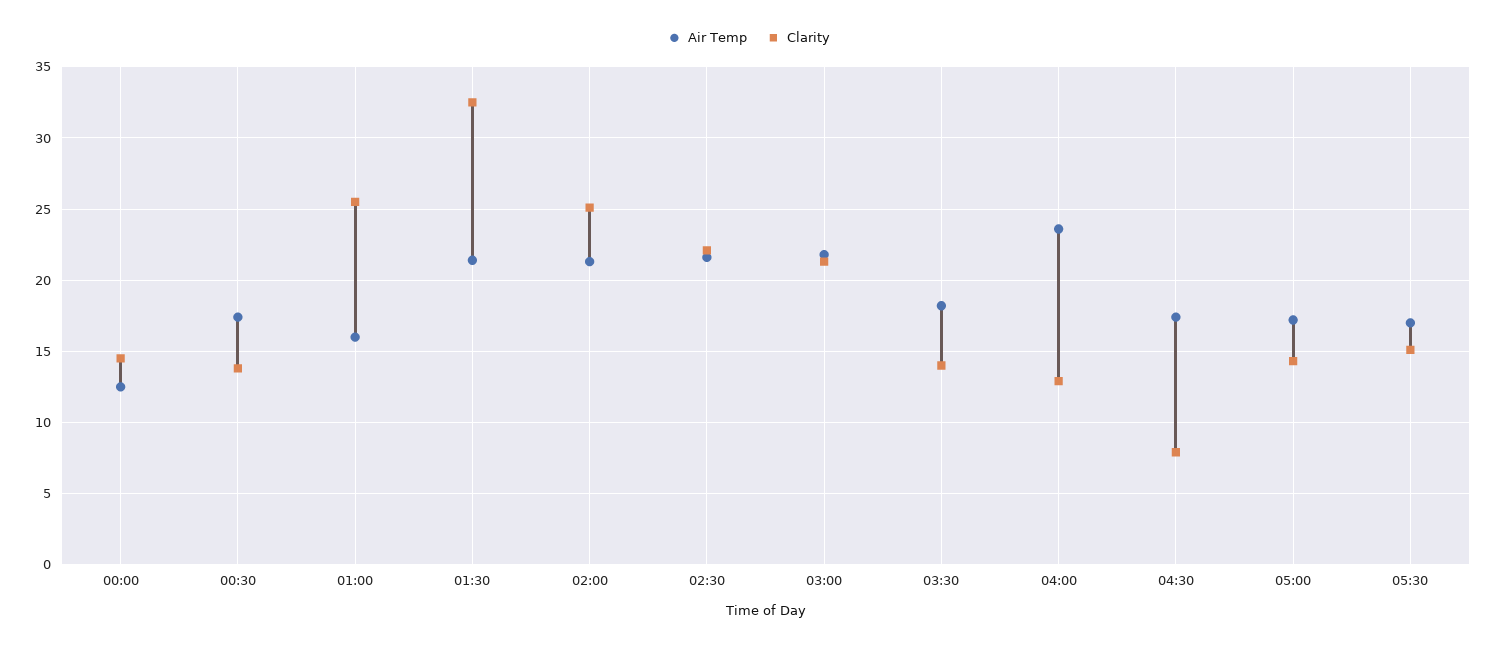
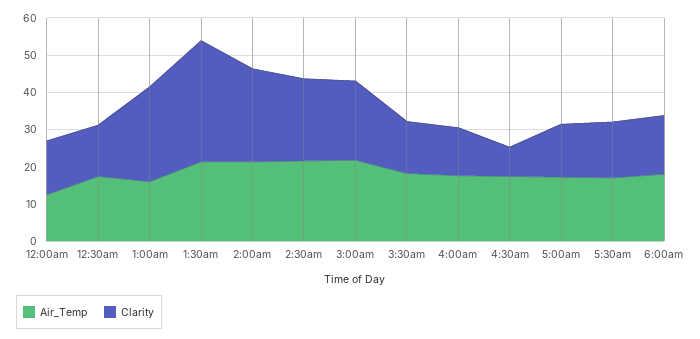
Air Temp, 04:00: 23.5 -> 17.5
Air Temp, 6:00am: none -> 17.5
Clarity, 6:00am: none -> 15

